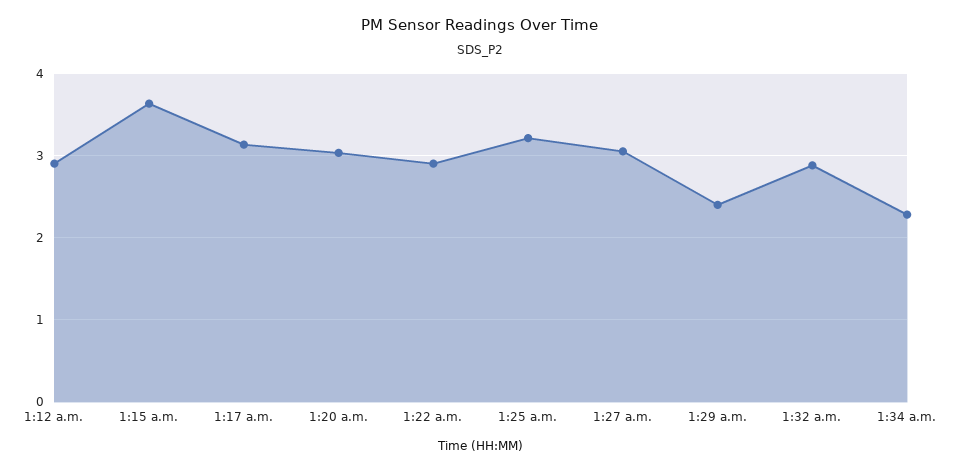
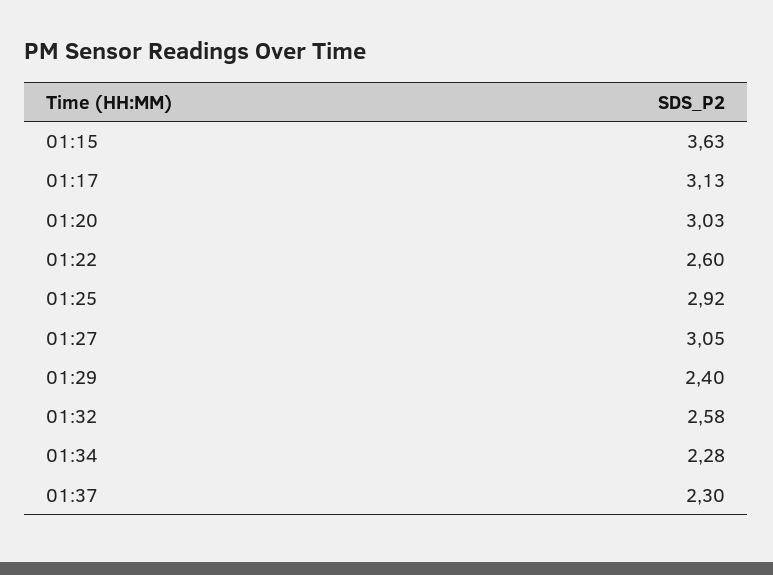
1:12 a.m.: 2.9 -> none
1:22 a.m.: 2.9 -> 2.6
1:25 a.m.: 3.2 -> 2.92
1:32 a.m.: 2.9 -> 2.58
01:37: none -> 2.3

